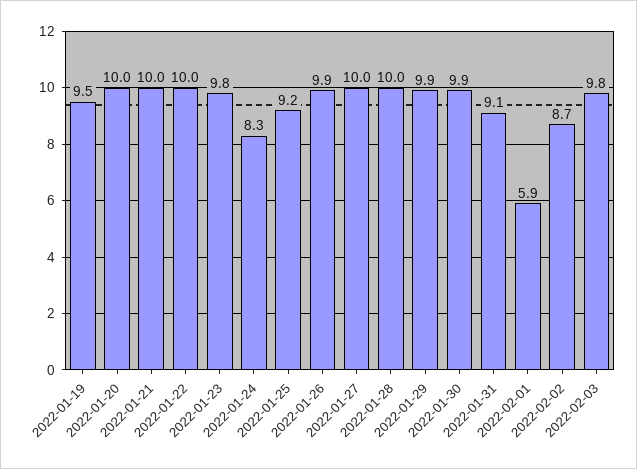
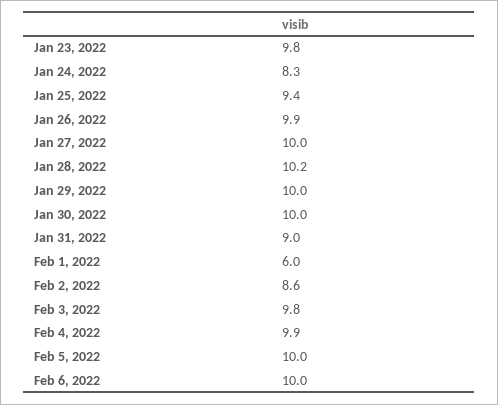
2022-01-19: 9.5 -> none
2022-01-20: 10 -> none
2022-01-21: 10 -> none
2022-01-22: 10 -> none
2022-01-25: 9.2 -> 9.4
2022-01-28: 10 -> 10.2
2022-01-29: 9.9 -> 10
2022-01-30: 9.9 -> 10
2022-01-31: 9.1 -> 9
2022-02-01: 5.9 -> 6
2022-02-02: 8.7 -> 8.6
Feb 4, 2022: none -> 9.9
Feb 5, 2022: none -> 10
Feb 6, 2022: none -> 10

